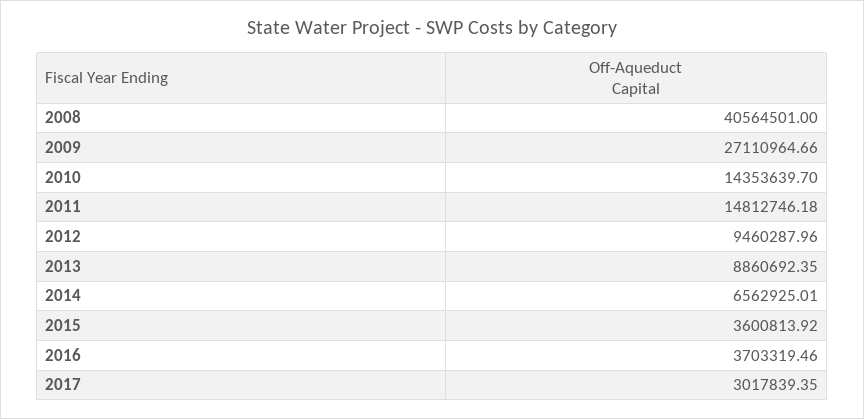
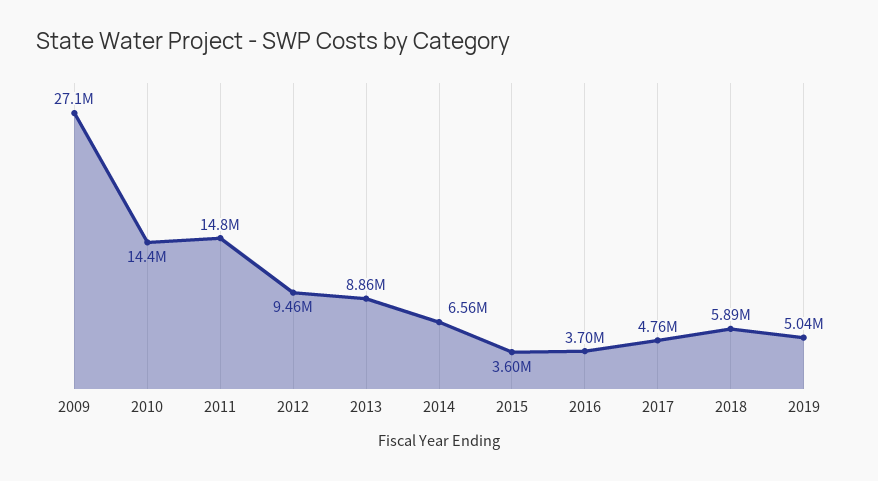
2008: 40564501 -> none
2017: 3017839.35 -> 4760000
2018: none -> 5890000
2019: none -> 5040000

